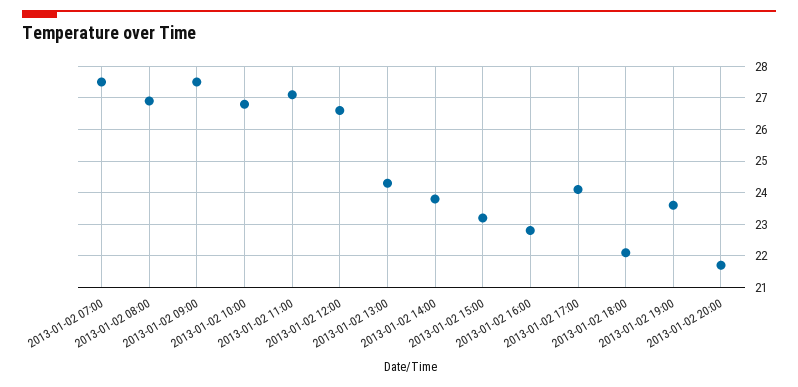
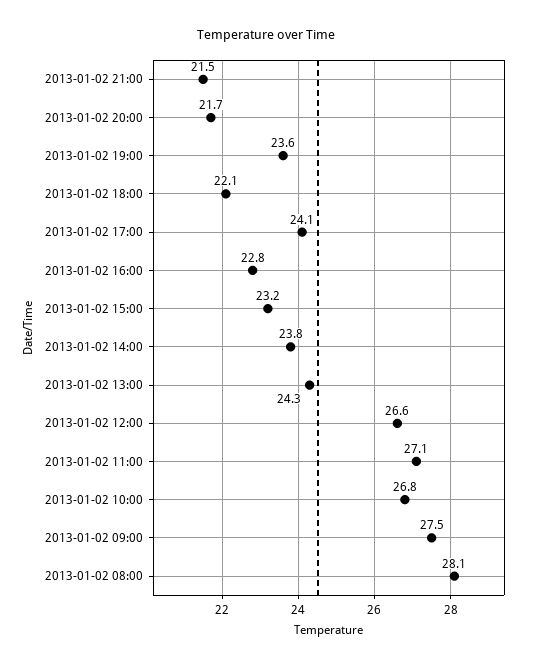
2013-01-02 07:00: 27.5 -> none
2013-01-02 08:00: 27 -> 28.1
2013-01-02 21:00: none -> 21.5

